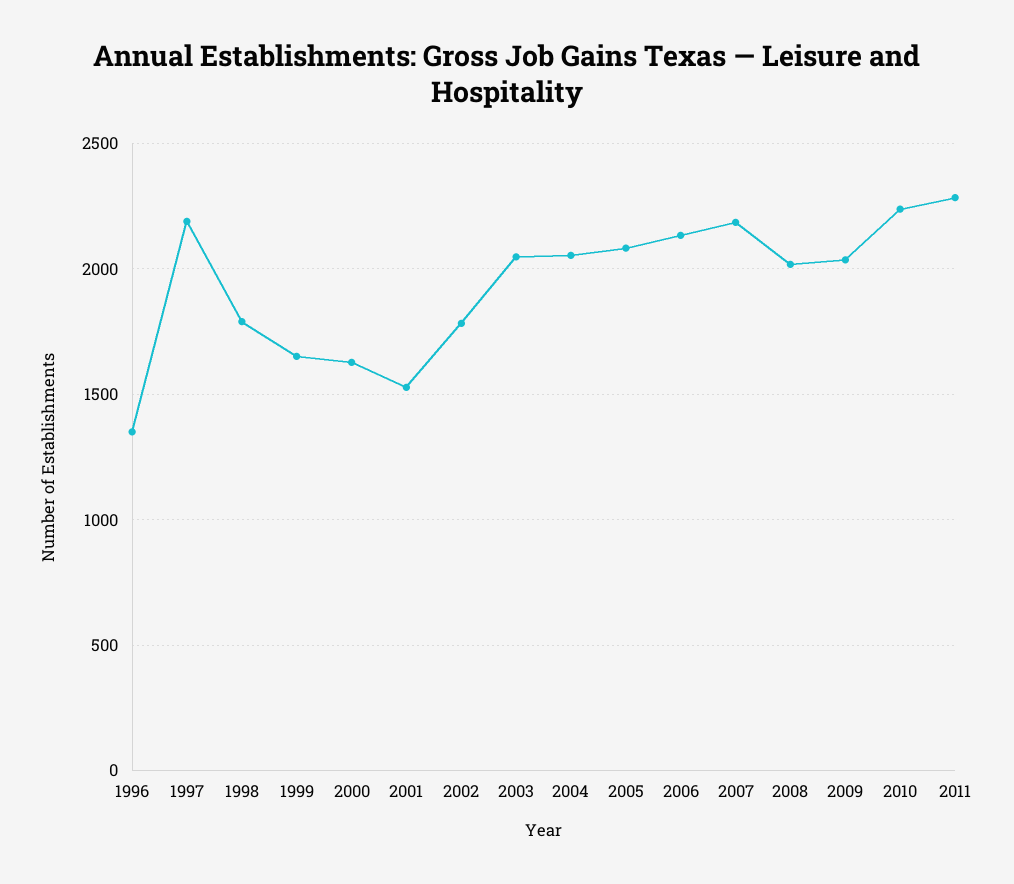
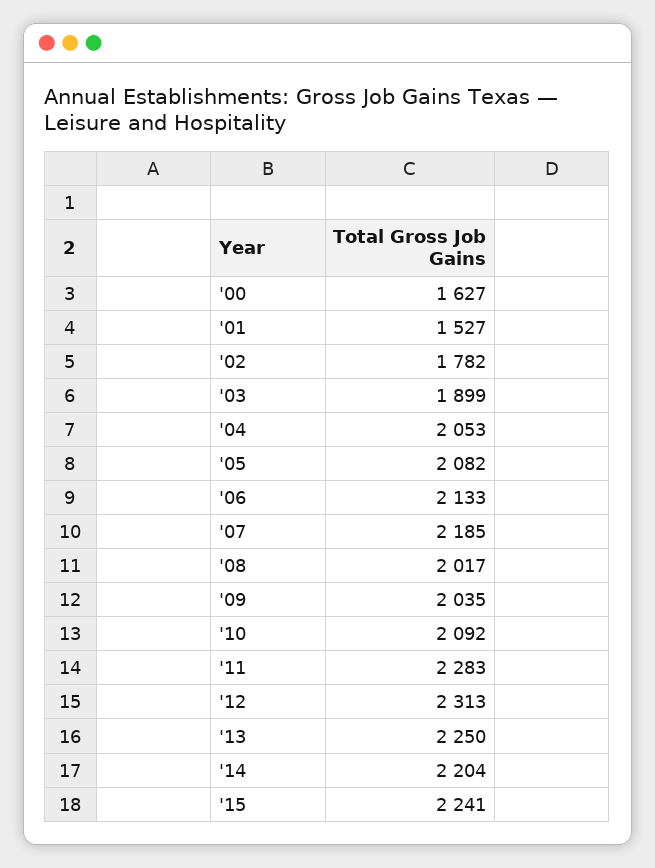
1996: 1350 -> none
1997: 2200 -> none
1998: 1800 -> none
1999: 1650 -> none
2003: 2050 -> 1899
2010: 2250 -> 2092
'12: none -> 2313
'13: none -> 2250
'14: none -> 2204
'15: none -> 2241

